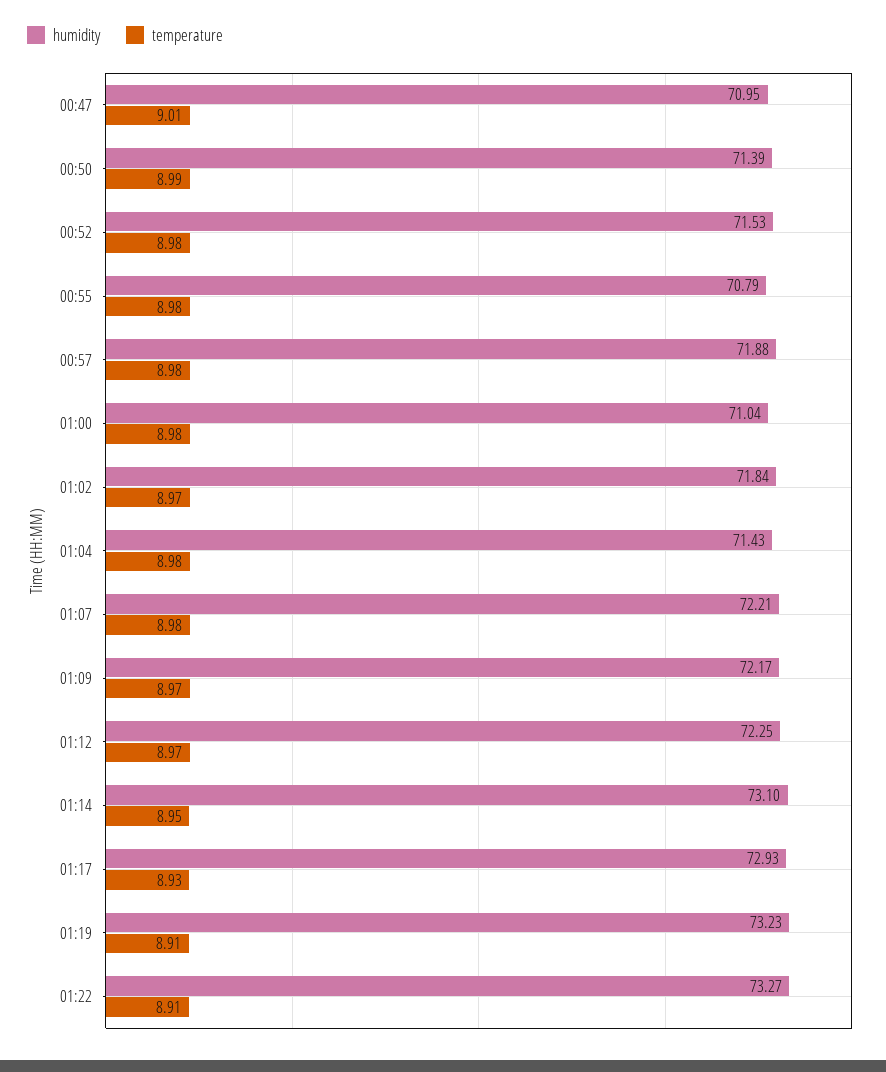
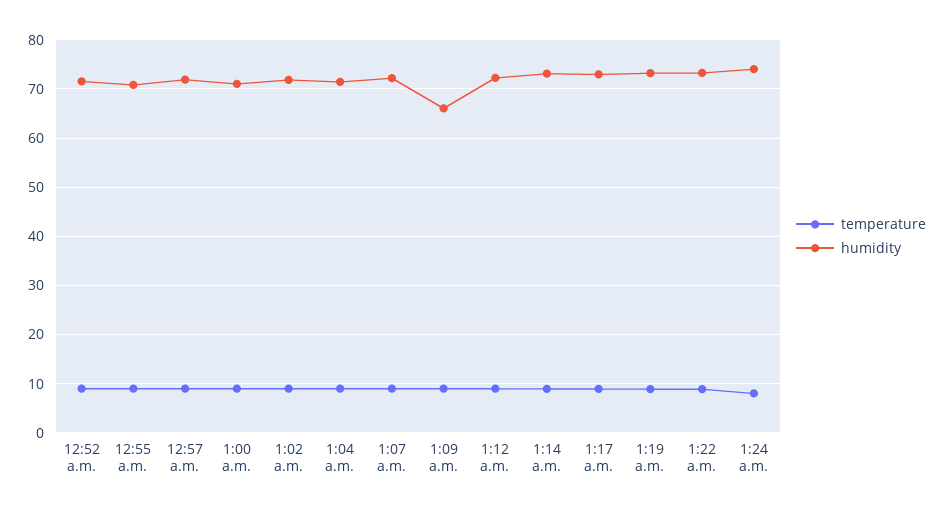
humidity, 00:47: 70.95 -> none
temperature, 00:47: 9.01 -> none
humidity, 00:50: 71.39 -> none
temperature, 00:50: 8.99 -> none
humidity, 01:09: 72.17 -> 66
temperature, 1:24 a.m.: none -> 8
humidity, 1:24 a.m.: none -> 74

